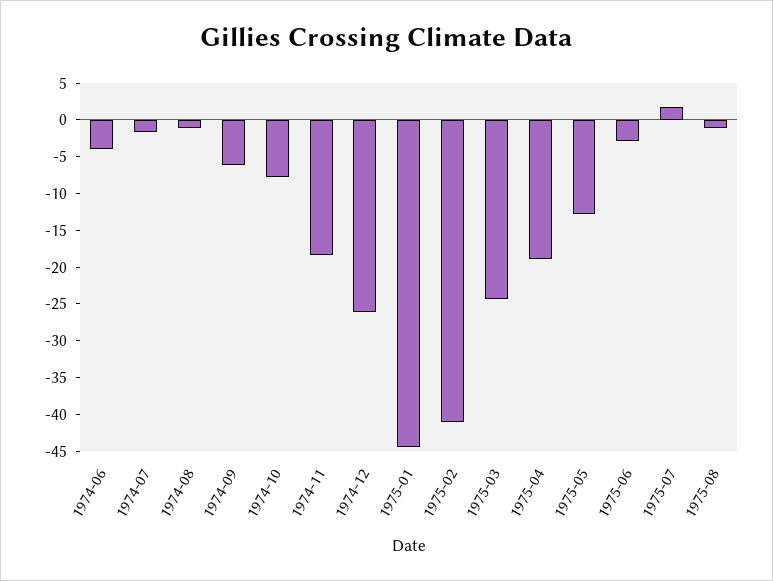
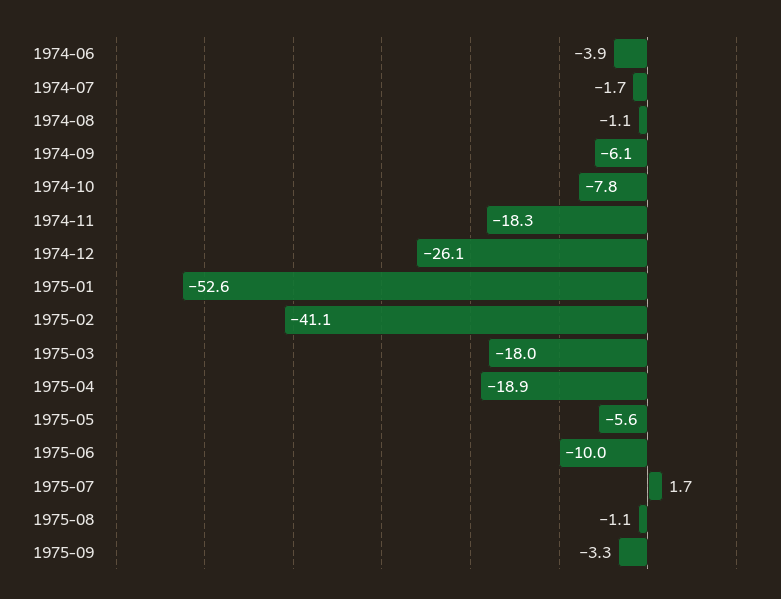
1975-01: -45 -> -52.6
1975-03: -25 -> -18
1975-05: -12.5 -> -5.6
1975-06: -2.5 -> -10
1975-09: none -> -3.3

